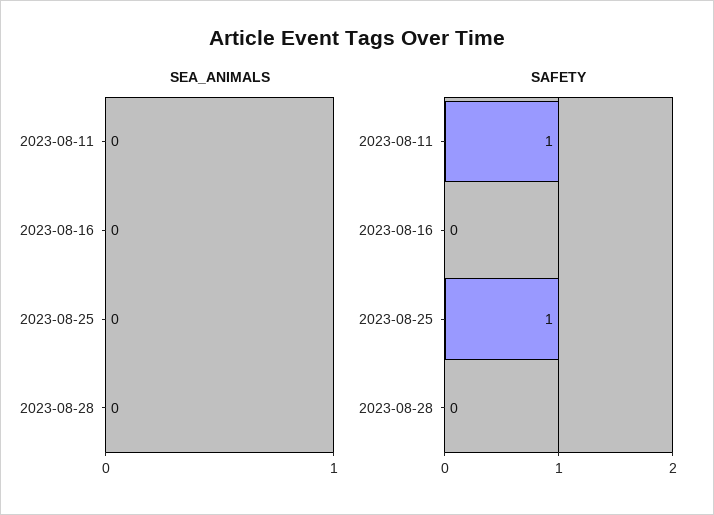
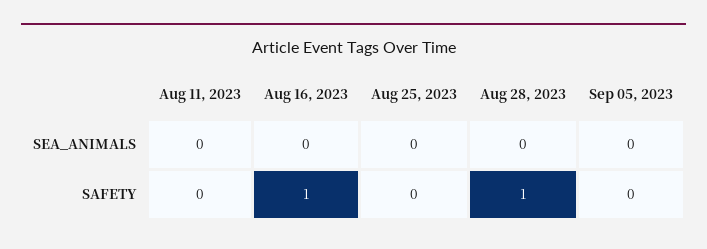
SAFETY, 2023-08-11: 1 -> 0
SAFETY, 2023-08-16: 0 -> 1
SAFETY, 2023-08-25: 1 -> 0
SAFETY, 2023-08-28: 0 -> 1
SEA_ANIMALS, Sep 05, 2023: none -> 0
SAFETY, Sep 05, 2023: none -> 0

